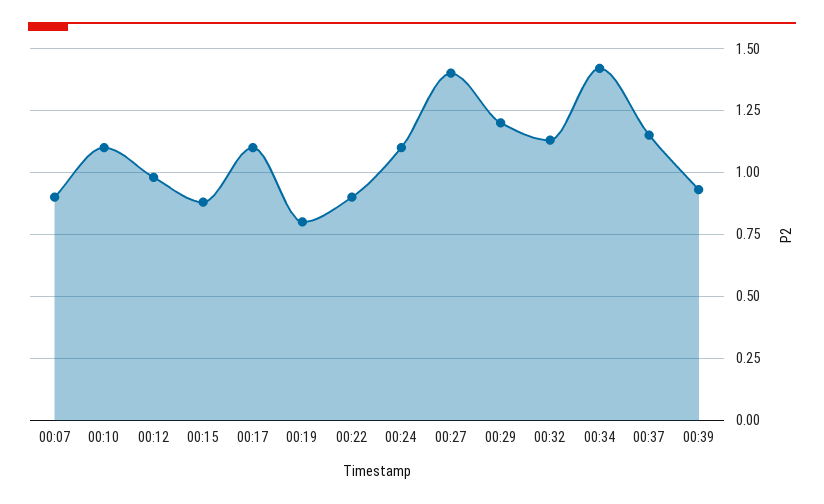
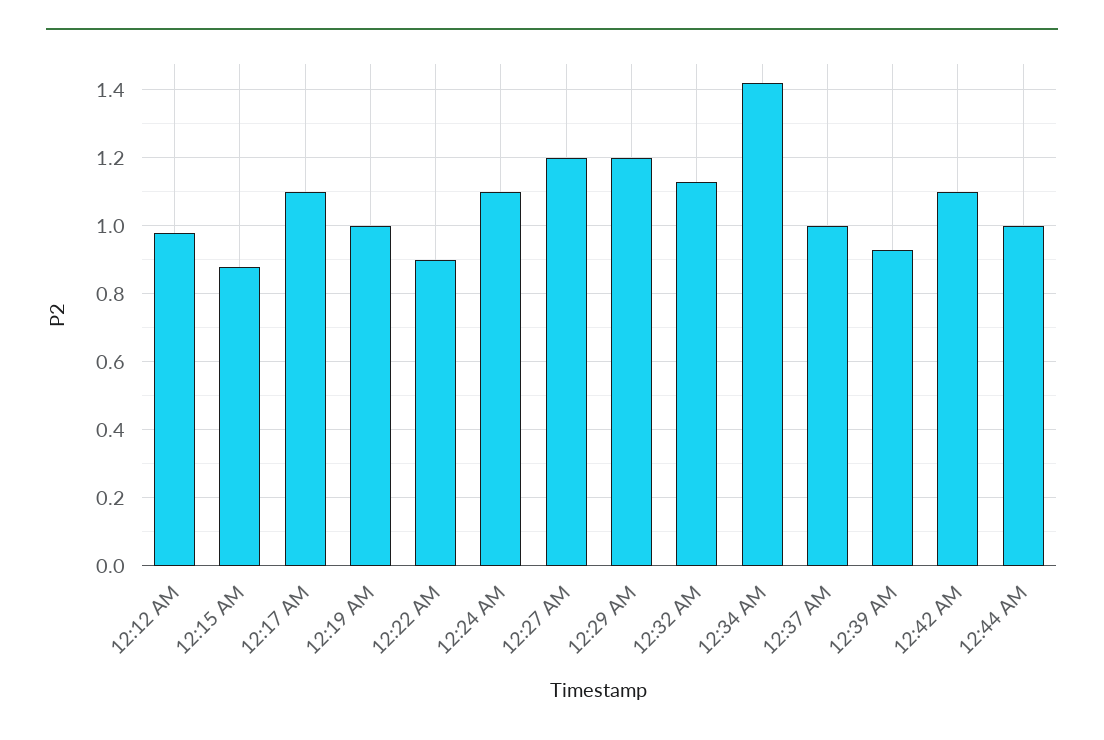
00:07: 0.9 -> none
00:10: 1.1 -> none
00:19: 0.8 -> 1
00:27: 1.4 -> 1.2
00:37: 1.15 -> 1
12:42 AM: none -> 1.1
12:44 AM: none -> 1

